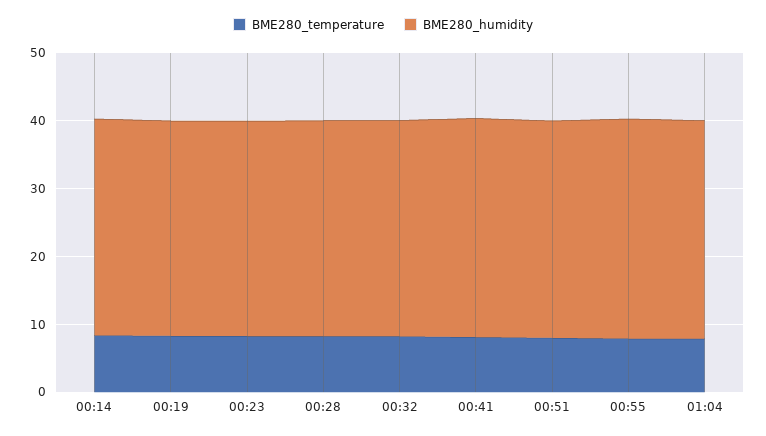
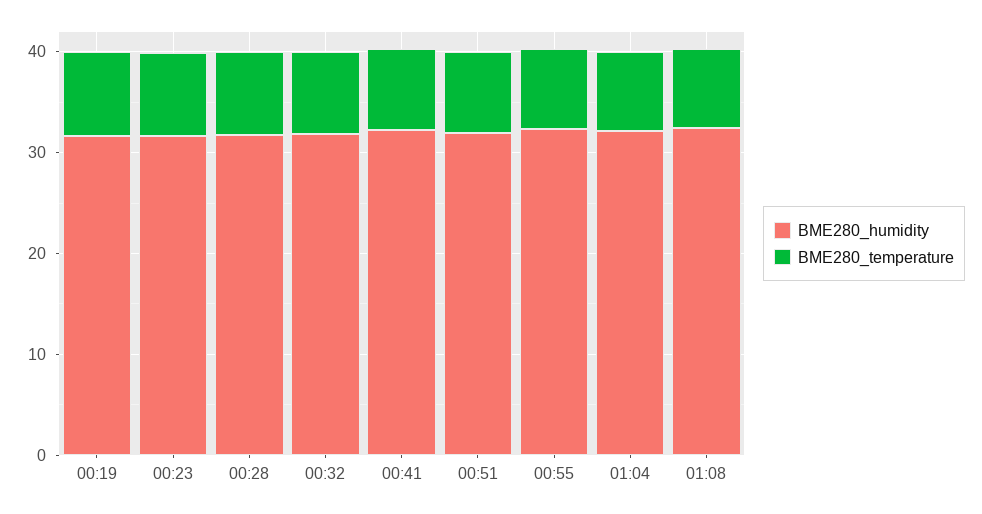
BME280_temperature, 00:14: 8 -> none
BME280_humidity, 00:14: 32 -> none
BME280_humidity, 01:08: none -> 32
BME280_temperature, 01:08: none -> 8

